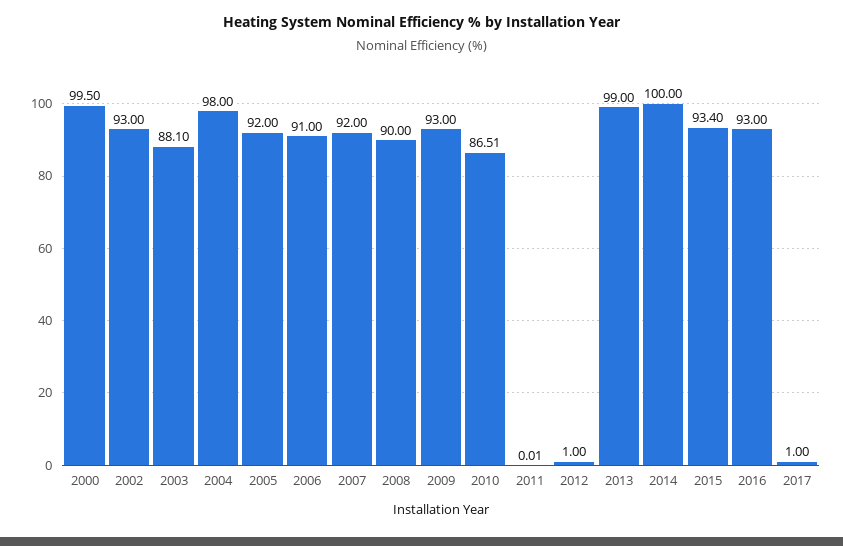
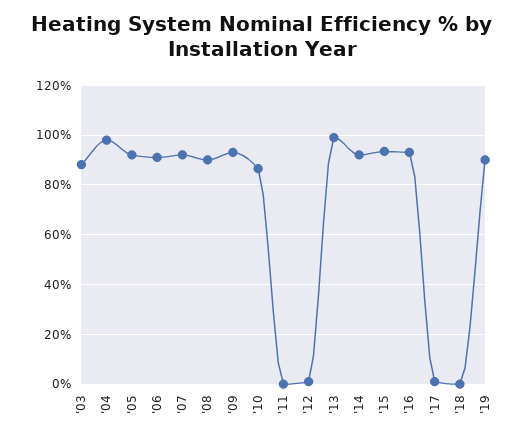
2000: 99.5 -> none
2002: 93 -> none
2014: 100 -> 92.5
'18: none -> 0
'19: none -> 90

